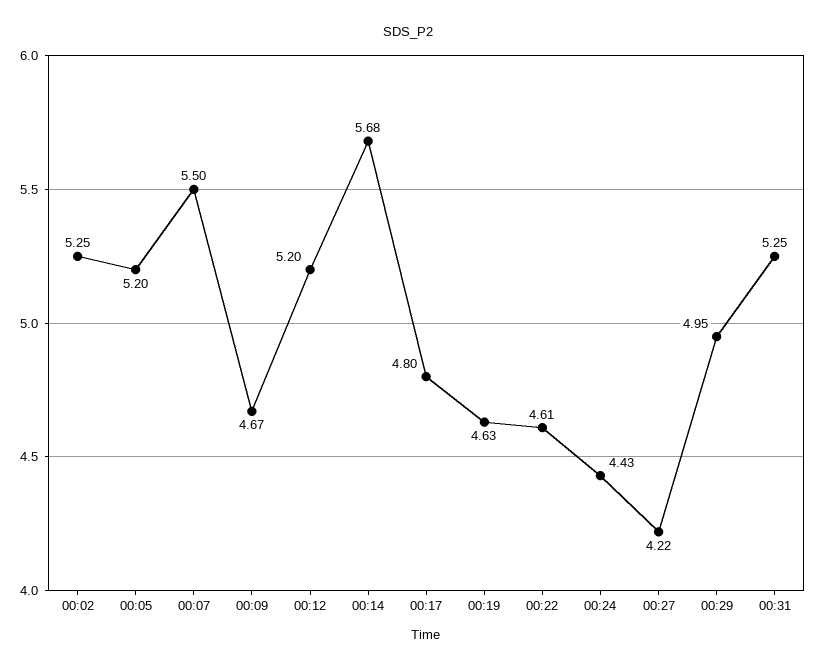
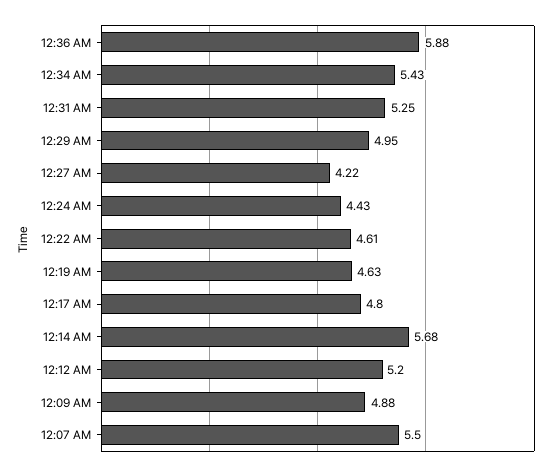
00:02: 5.25 -> none
00:05: 5.2 -> none
00:09: 4.67 -> 4.88
12:36 AM: none -> 5.88
12:34 AM: none -> 5.43

